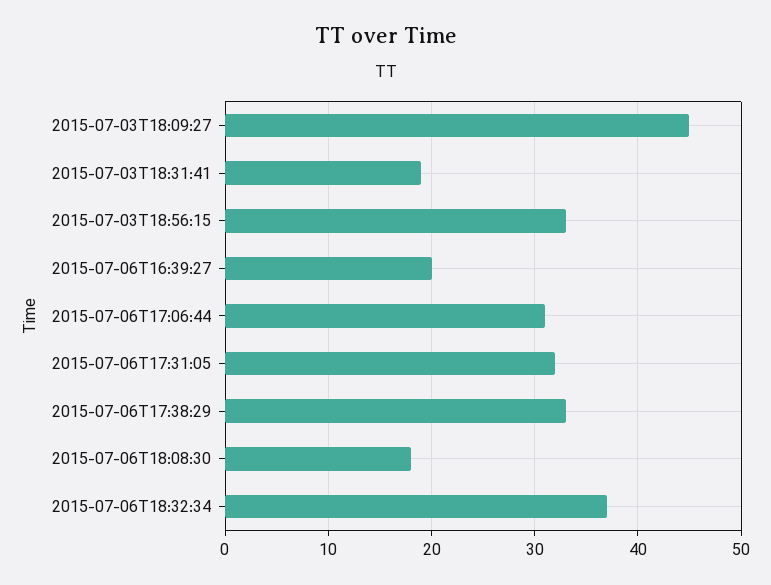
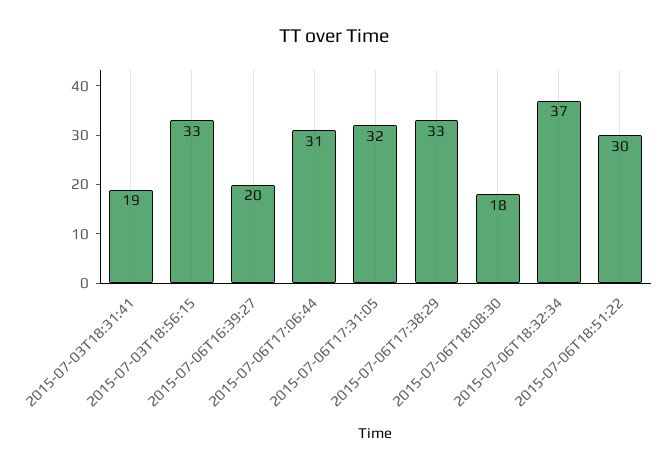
2015-07-03T18:09:27: 45 -> none
2015-07-06T18:51:22: none -> 30

